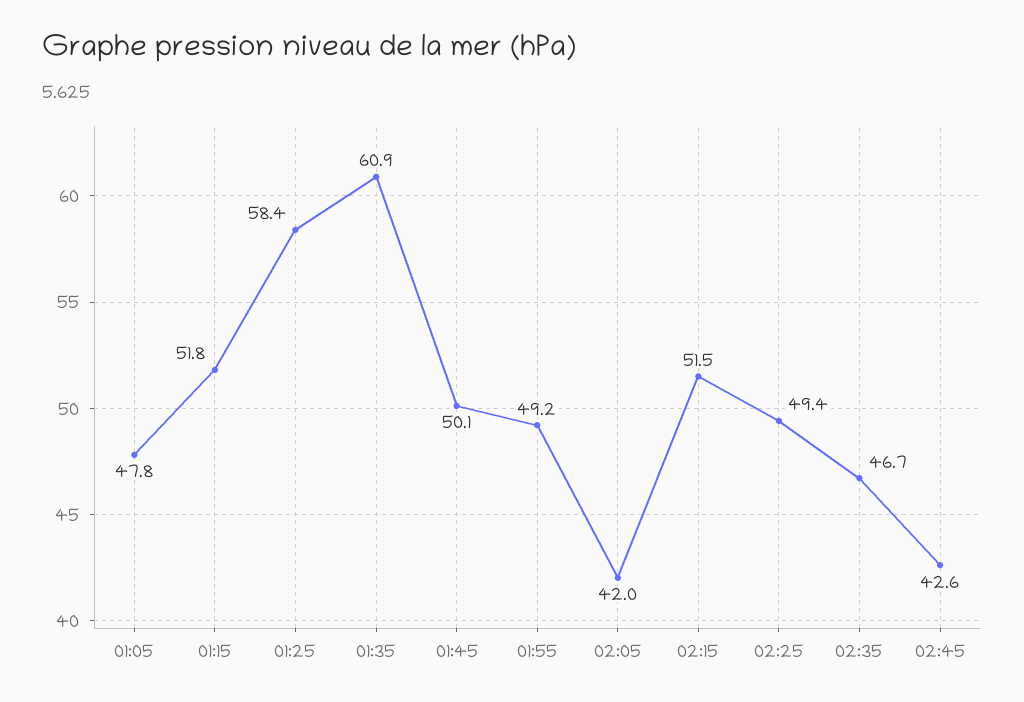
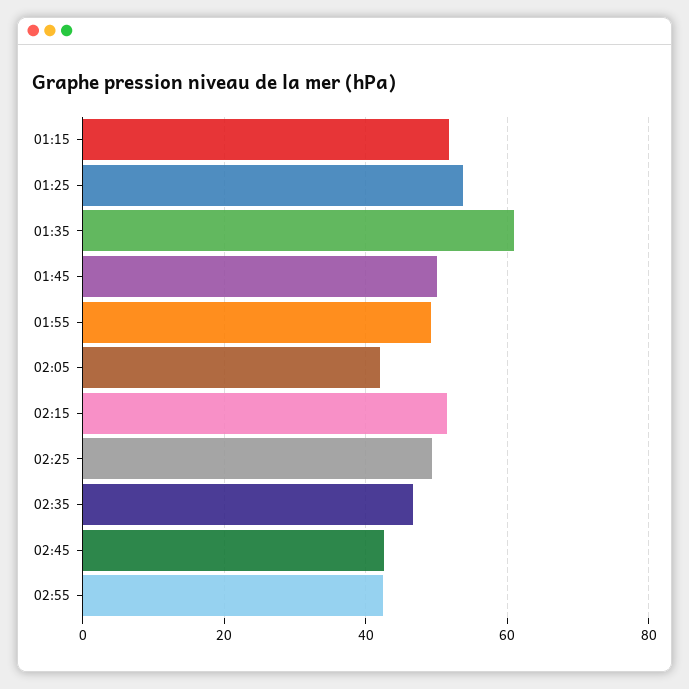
01:05: 47.8 -> none
01:25: 58.4 -> 54
02:55: none -> 42

